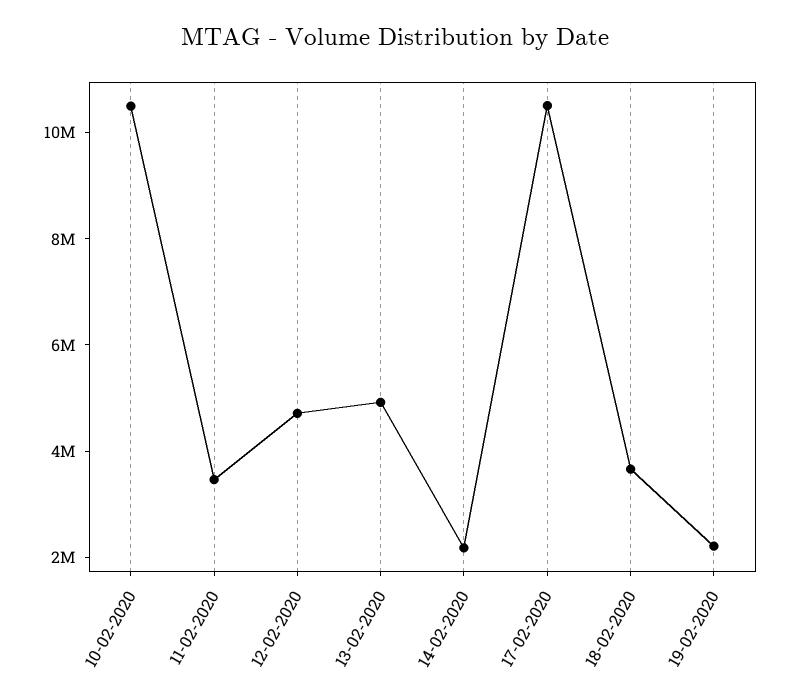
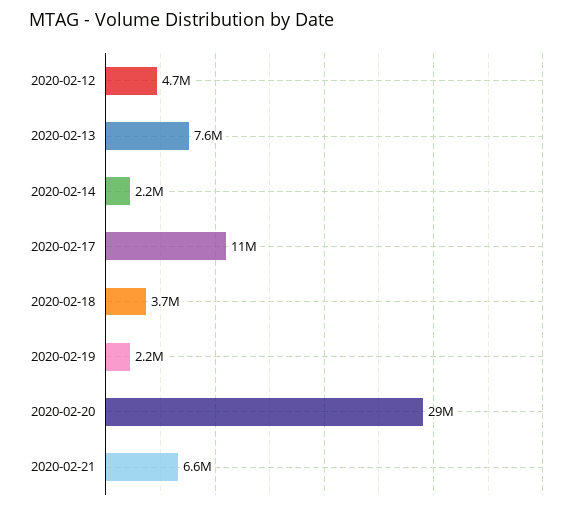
10-02-2020: 10500000 -> none
11-02-2020: 3500000 -> none
13-02-2020: 5000000 -> 7600000
2020-02-20: none -> 29000000
2020-02-21: none -> 6600000

